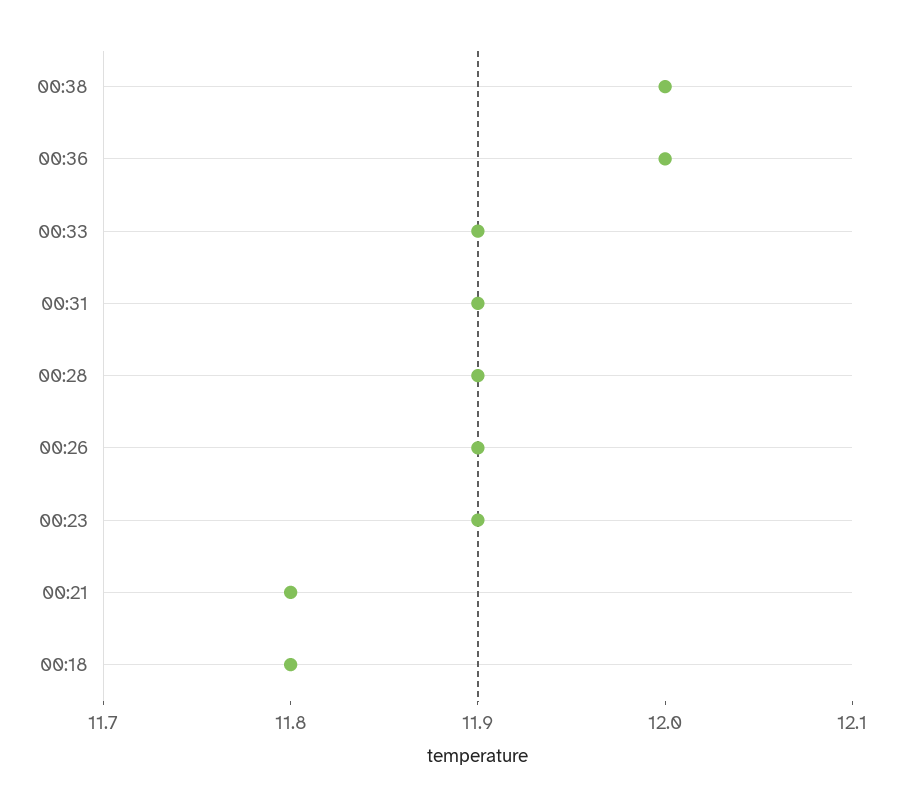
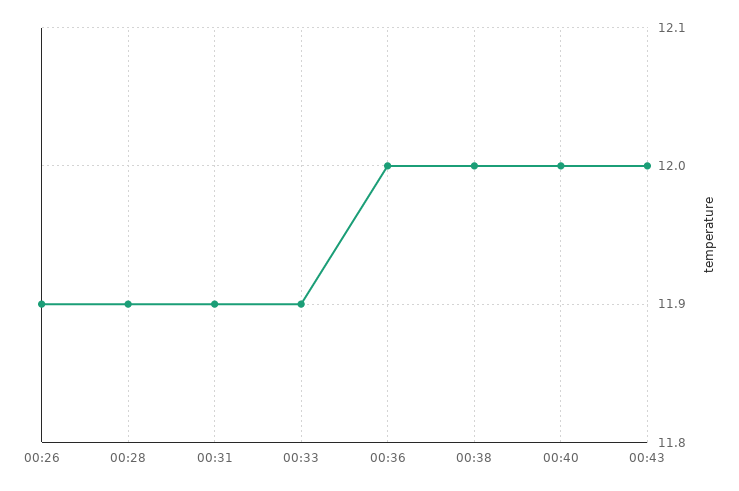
00:23: 11.9 -> none
00:21: 11.8 -> none
00:18: 11.8 -> none
00:40: none -> 12
00:43: none -> 12

